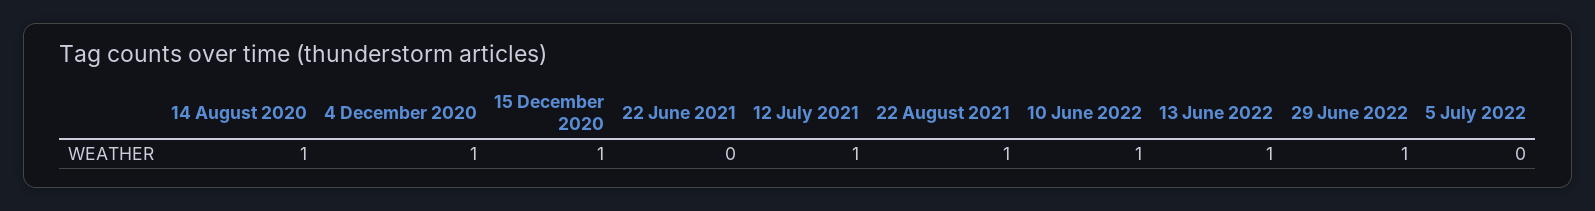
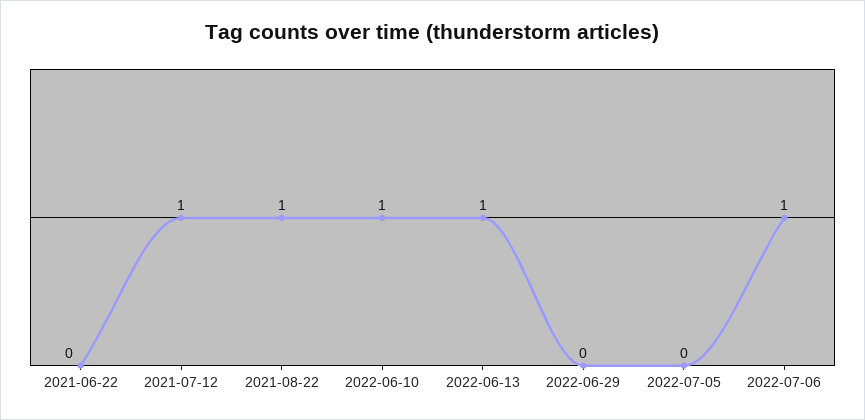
14 August 2020: 1 -> none
4 December 2020: 1 -> none
15 December 2020: 1 -> none
29 June 2022: 1 -> 0
2022-07-06: none -> 1

